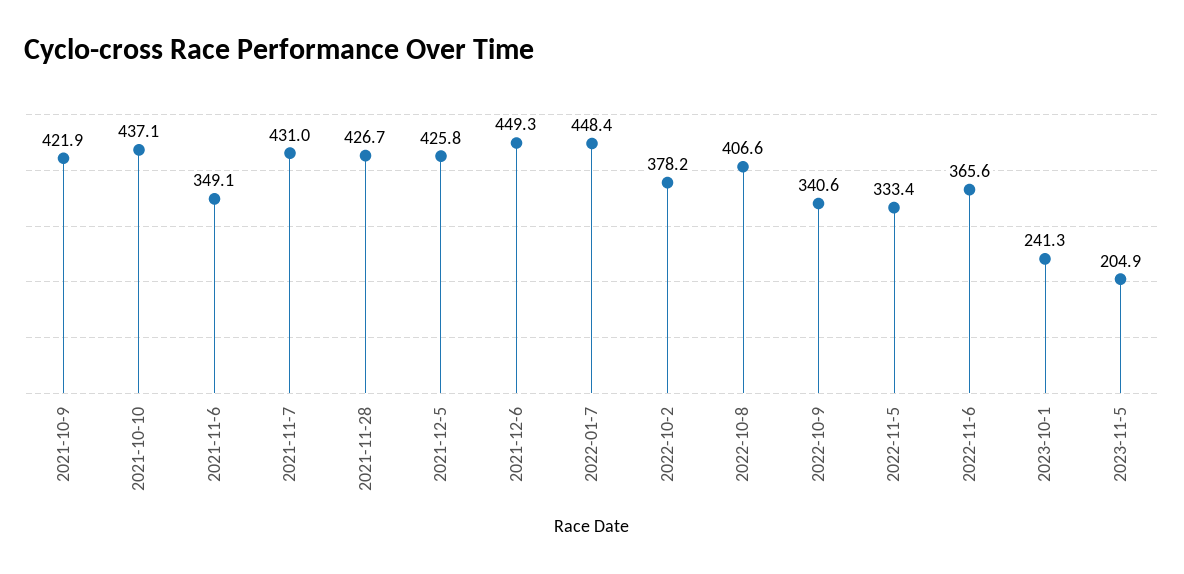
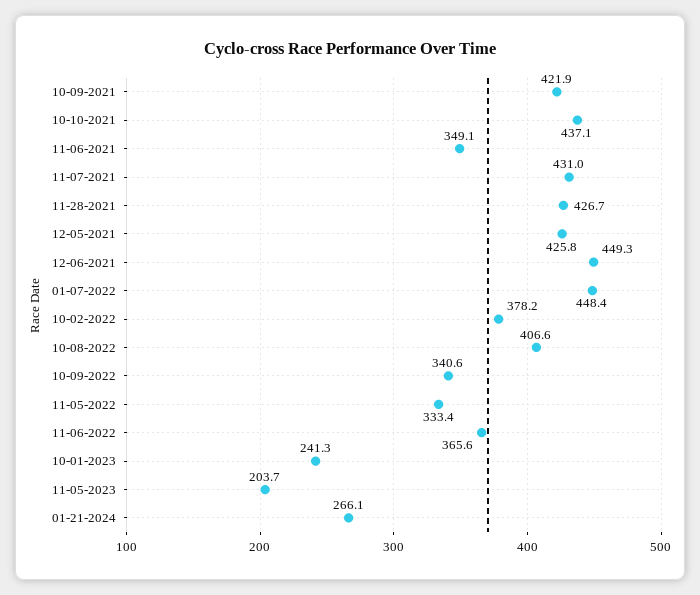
2023-11-5: 204.9 -> 203.7
01-21-2024: none -> 266.1

